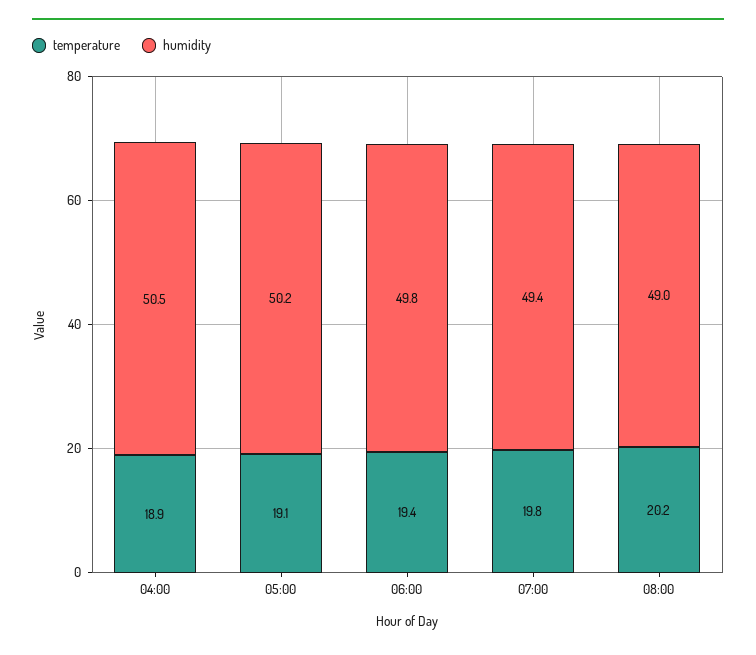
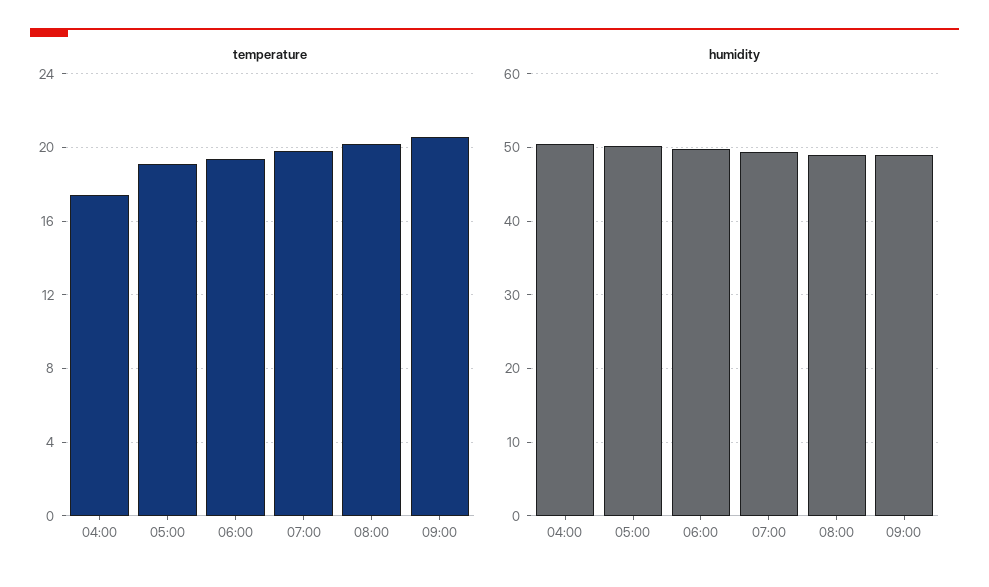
temperature, 04:00: 18.9 -> 17.5
temperature, 09:00: none -> 20.5
humidity, 09:00: none -> 49

